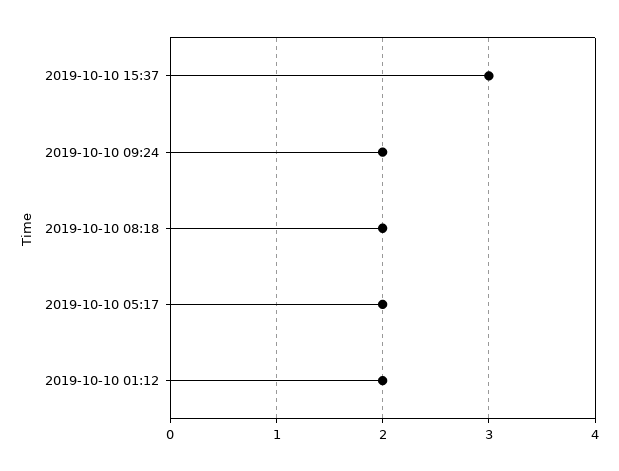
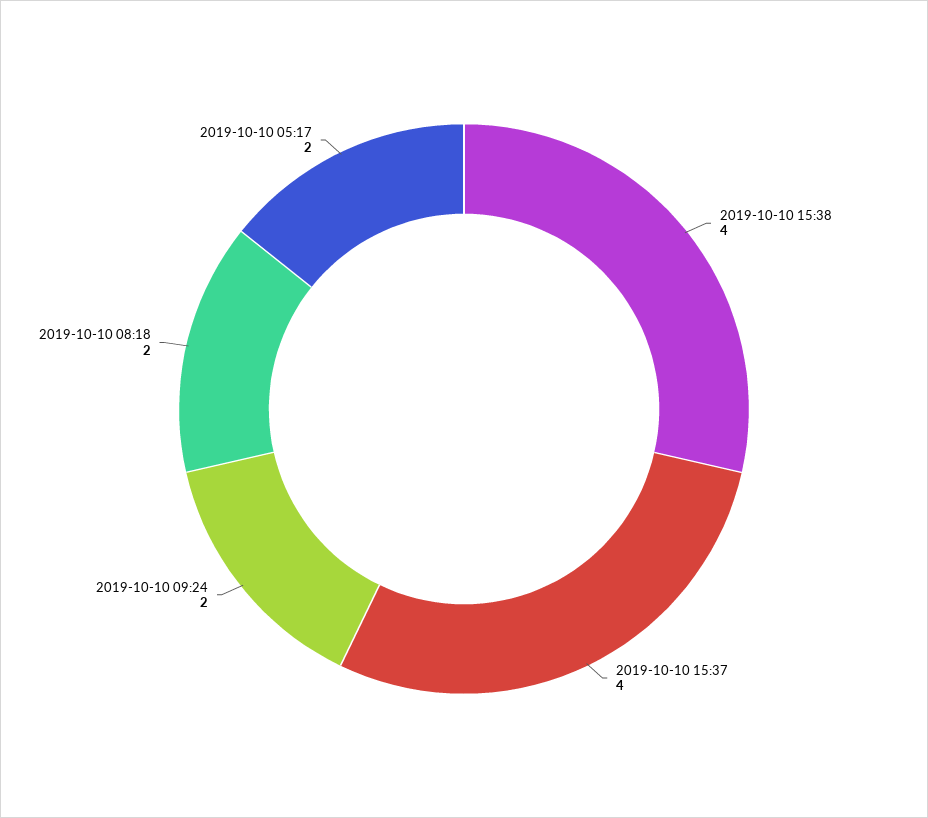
2019-10-10 15:37: 3 -> 4
2019-10-10 01:12: 2 -> none
2019-10-10 15:38: none -> 4

